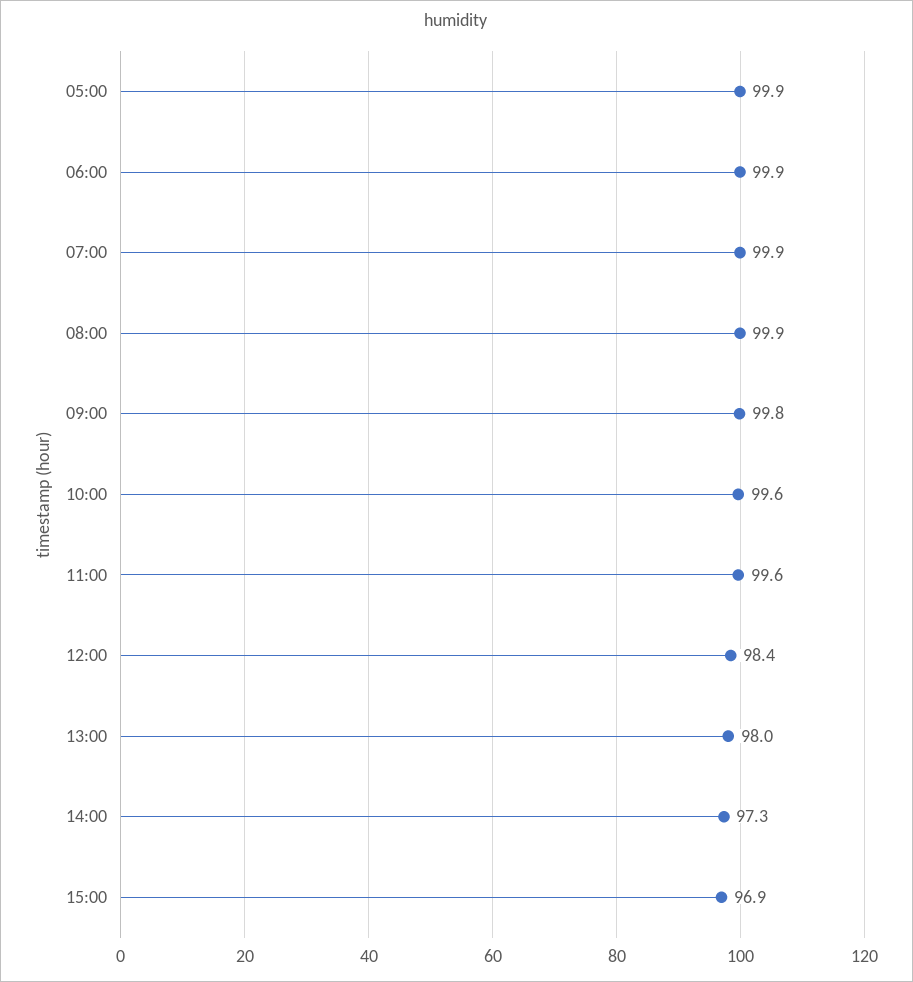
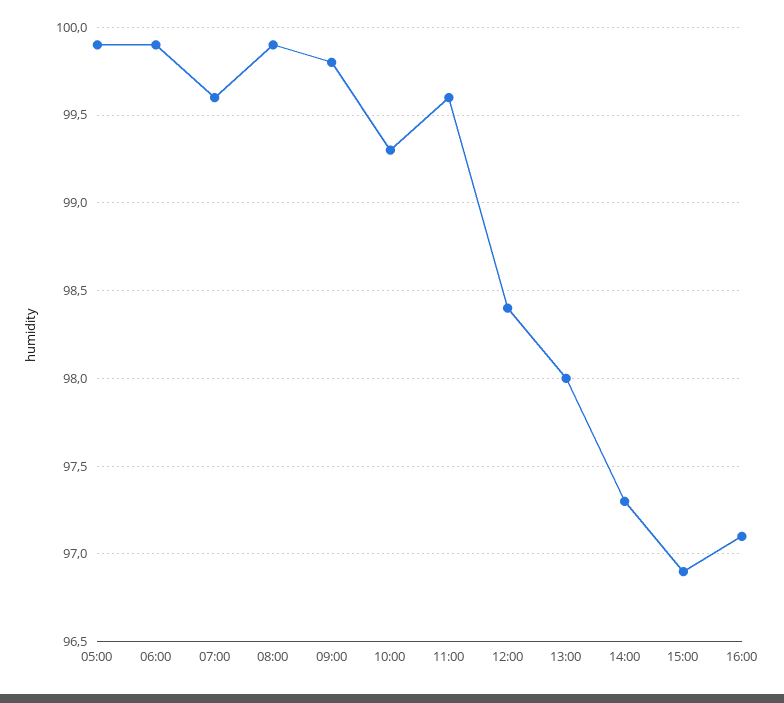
07:00: 99.9 -> 99.6
10:00: 99.6 -> 99.3
16:00: none -> 97.1

